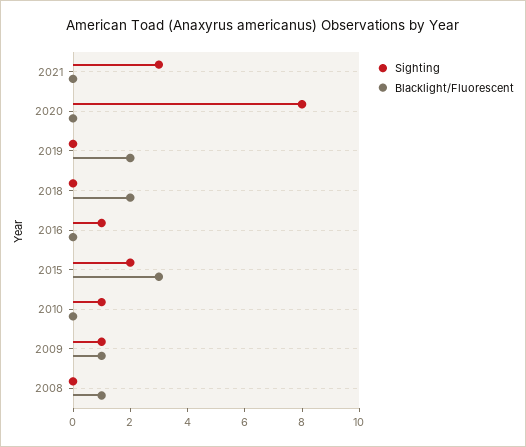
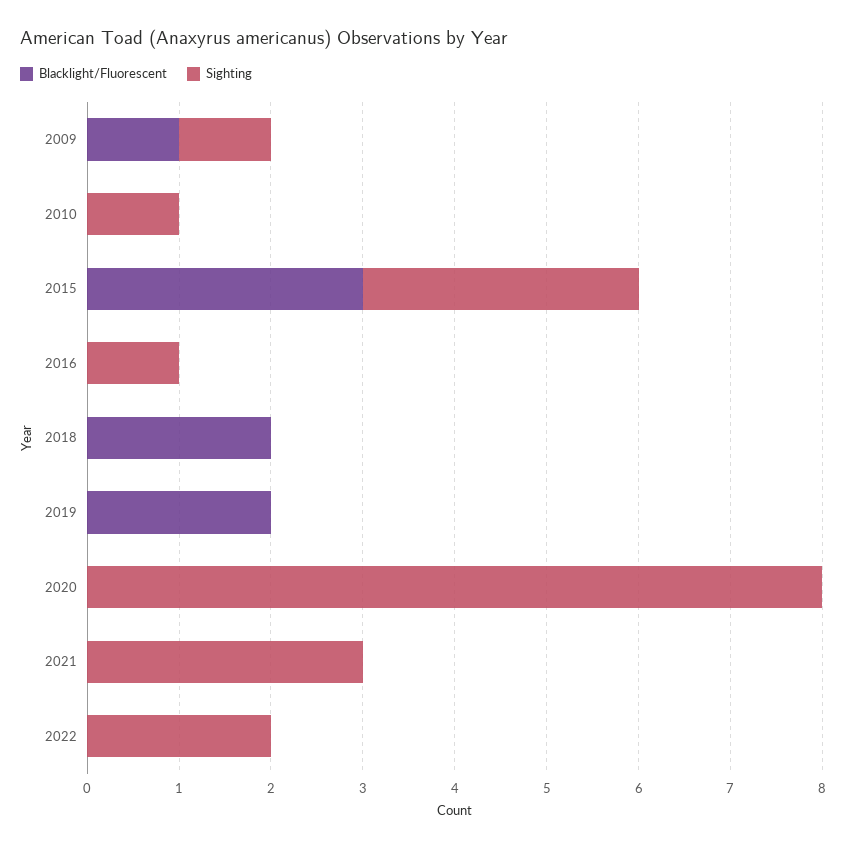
Sighting, 2015: 2 -> 3
Sighting, 2008: 0 -> none
Blacklight/Fluorescent, 2008: 1 -> none
Blacklight/Fluorescent, 2022: none -> 0
Sighting, 2022: none -> 2

